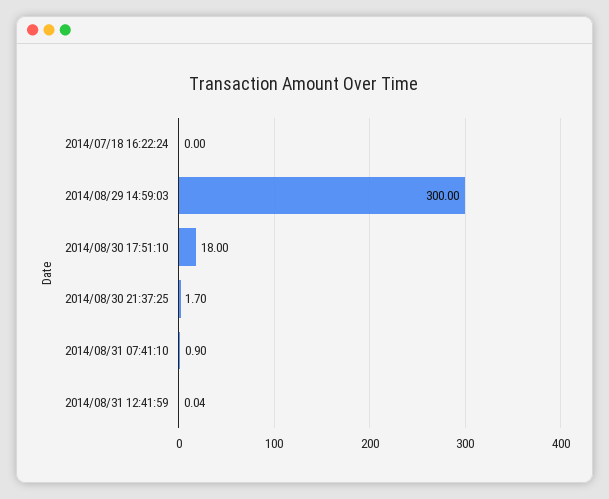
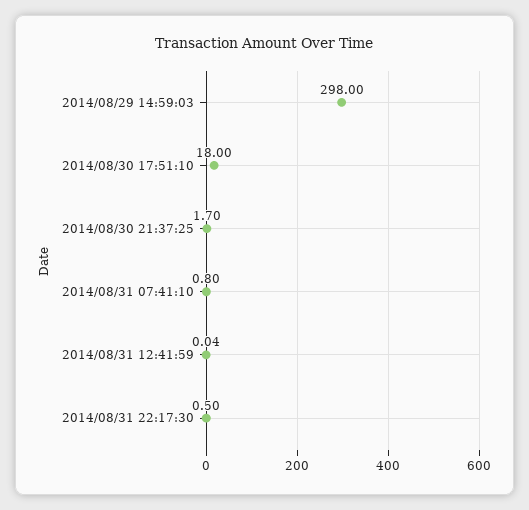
2014/07/18 16:22:24: 0 -> none
2014/08/29 14:59:03: 300 -> 298
2014/08/31 07:41:10: 0.9 -> 0.8
2014/08/31 22:17:30: none -> 0.5

